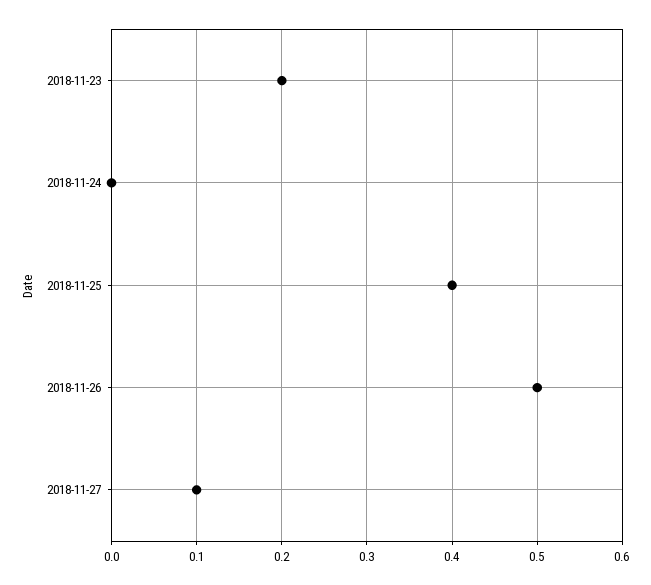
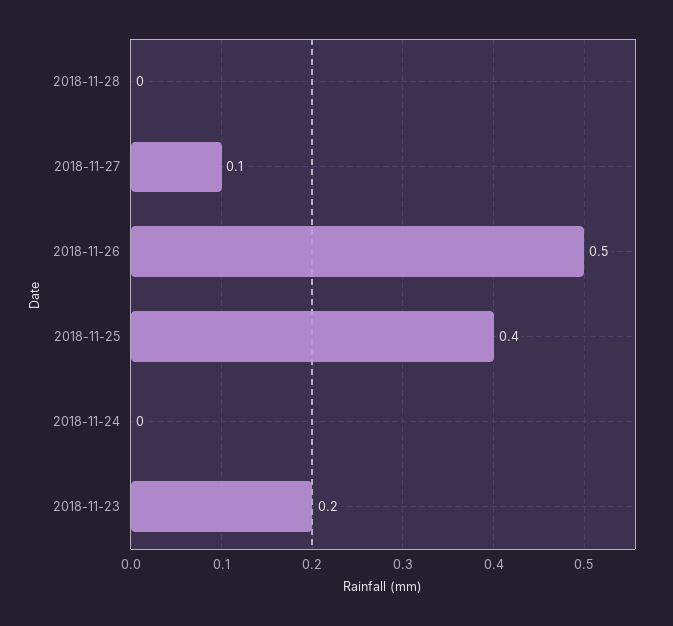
2018-11-28: none -> 0

